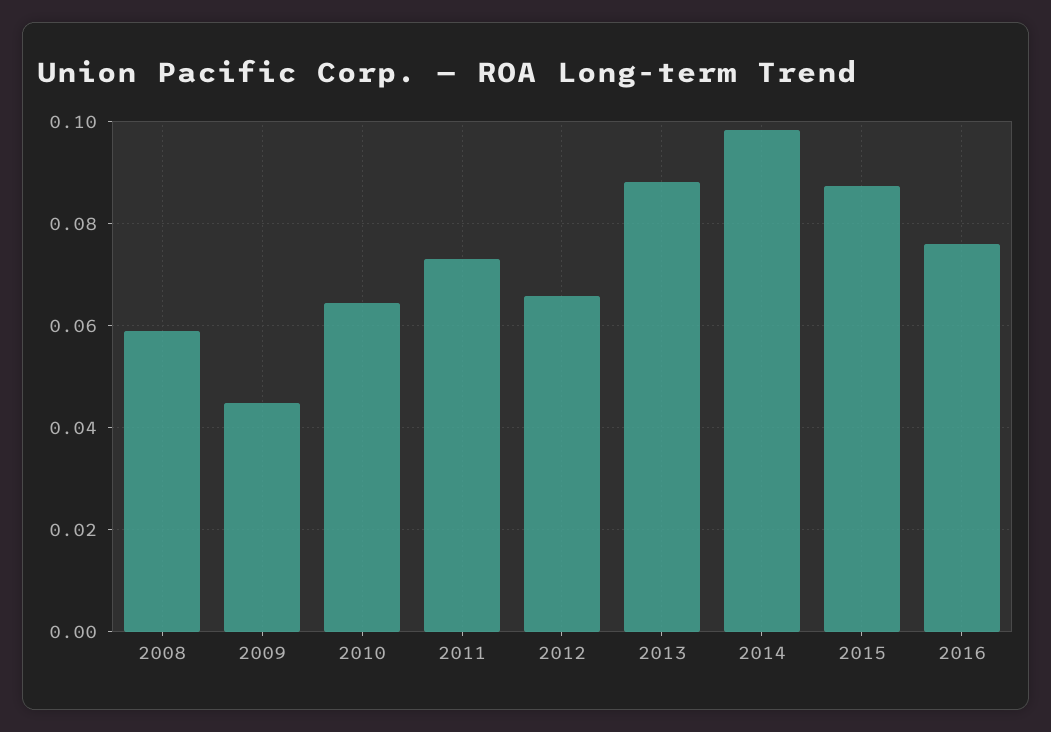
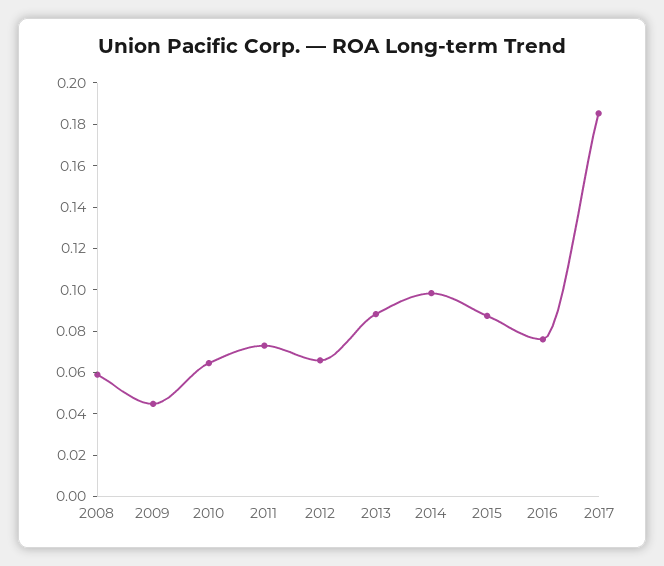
2017: none -> 0.185

